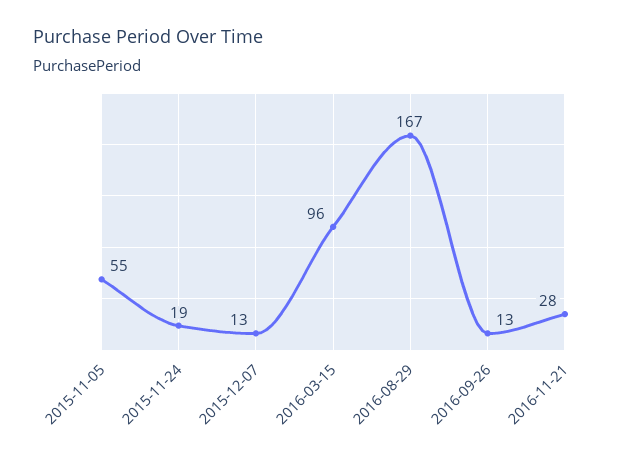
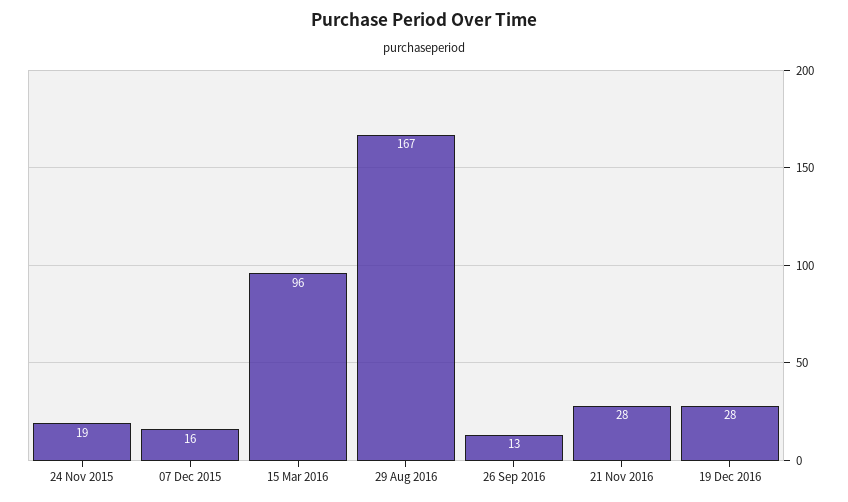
2015-11-05: 55 -> none
2015-12-07: 13 -> 16
19 Dec 2016: none -> 28

